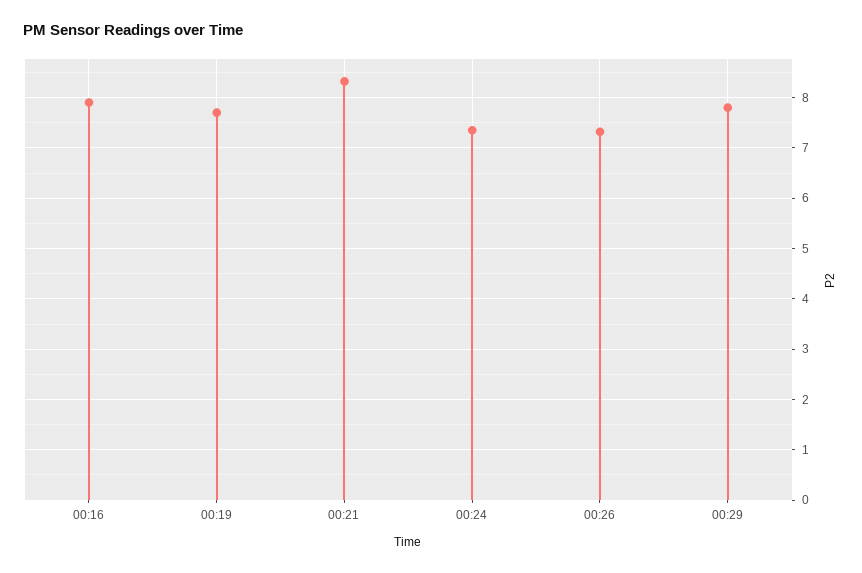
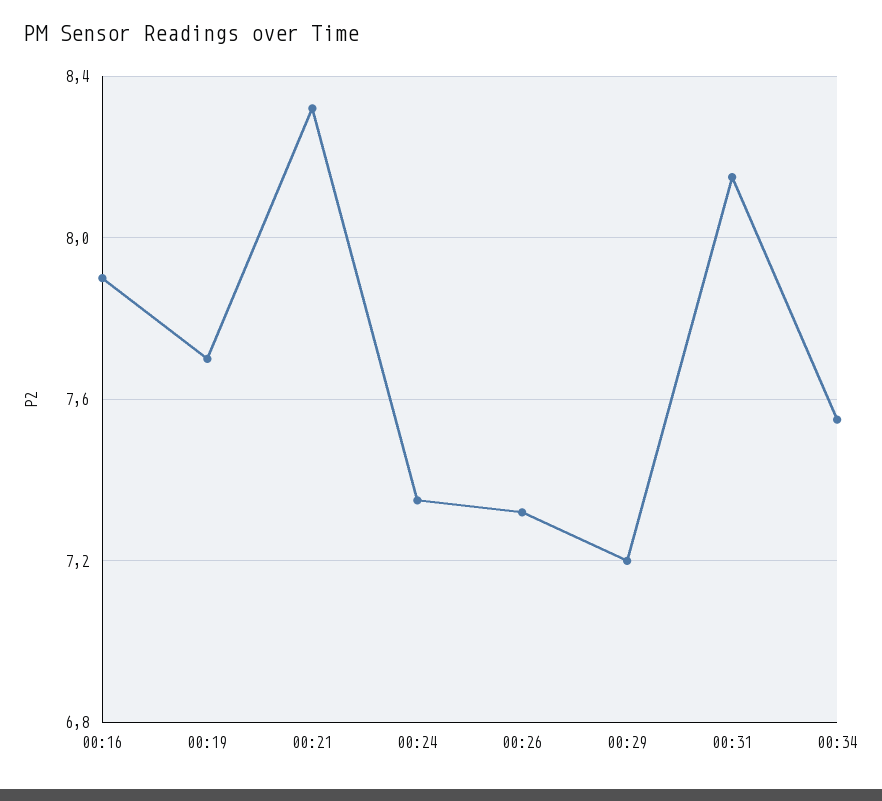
00:29: 7.8 -> 7.2
00:31: none -> 8.15
00:34: none -> 7.55

